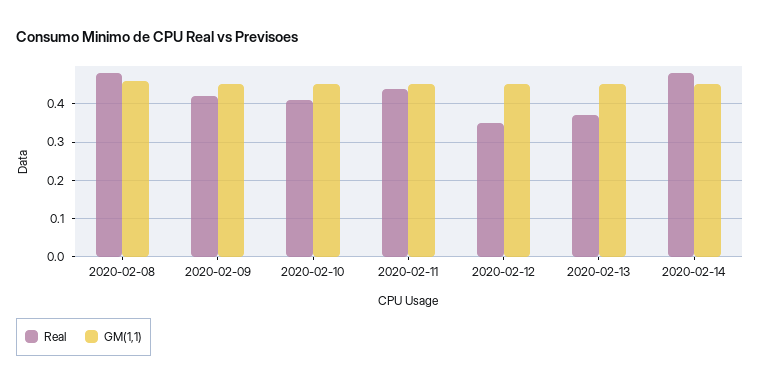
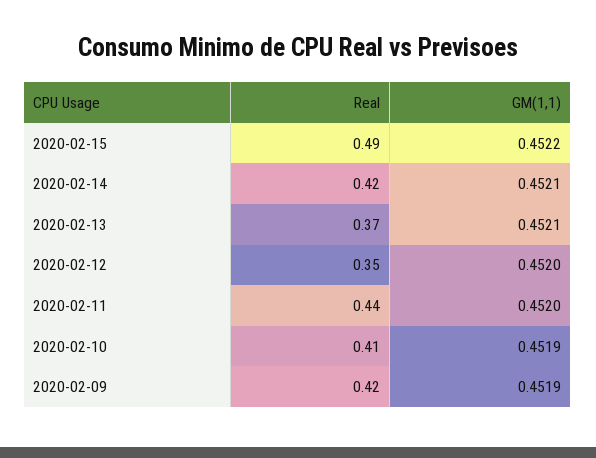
Real, 2020-02-08: 0.48 -> none
GM(1,1), 2020-02-08: 0.46 -> none
Real, 2020-02-14: 0.48 -> 0.42
Real, 2020-02-15: none -> 0.49
GM(1,1), 2020-02-15: none -> 0.4522

